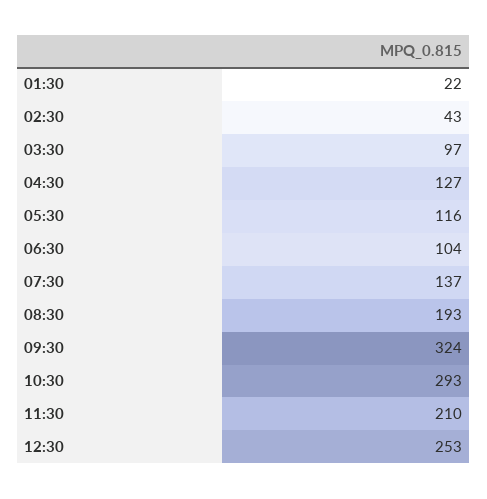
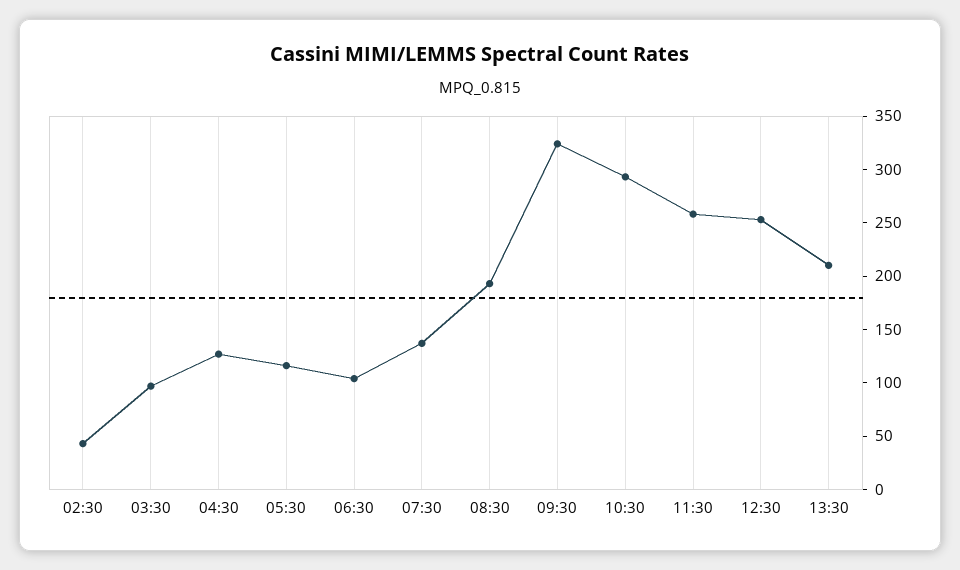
01:30: 22 -> none
11:30: 210 -> 260
13:30: none -> 210

